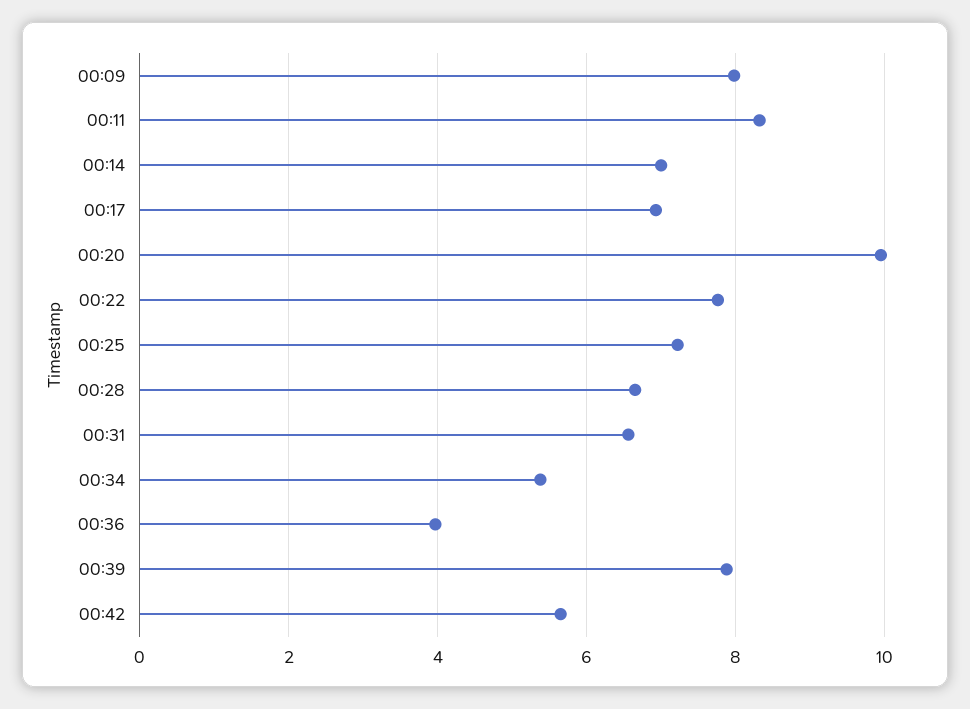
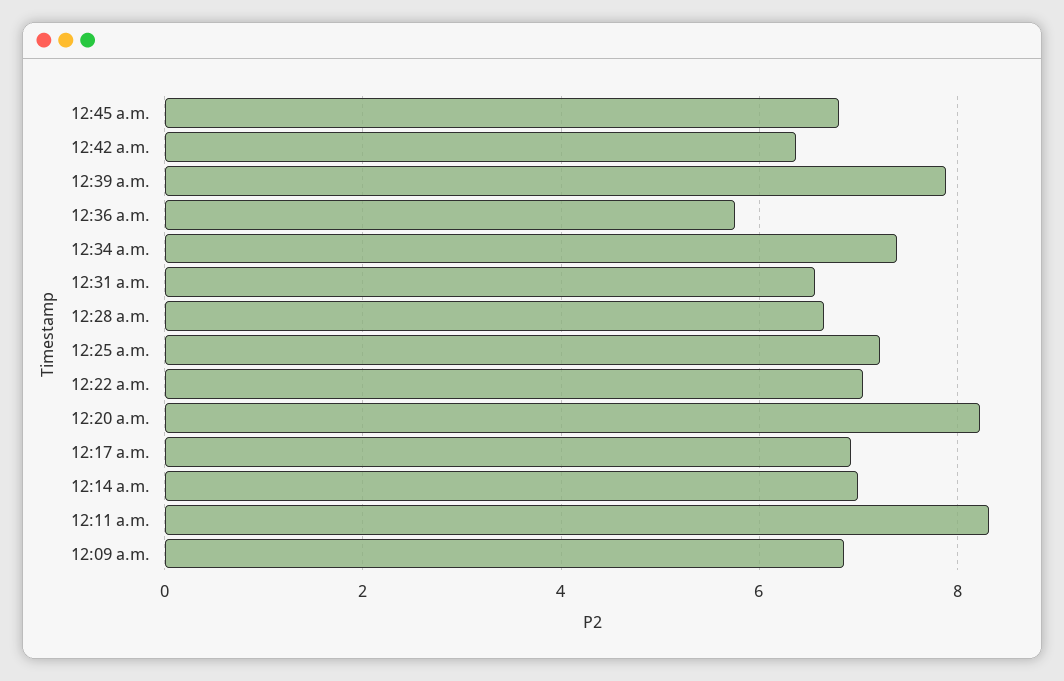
00:09: 8 -> 6.8
00:20: 10 -> 8.2
00:22: 7.8 -> 7
00:34: 5.4 -> 7.4
00:36: 4 -> 5.8
00:42: 5.6 -> 6.4
12:45 a.m.: none -> 6.8

